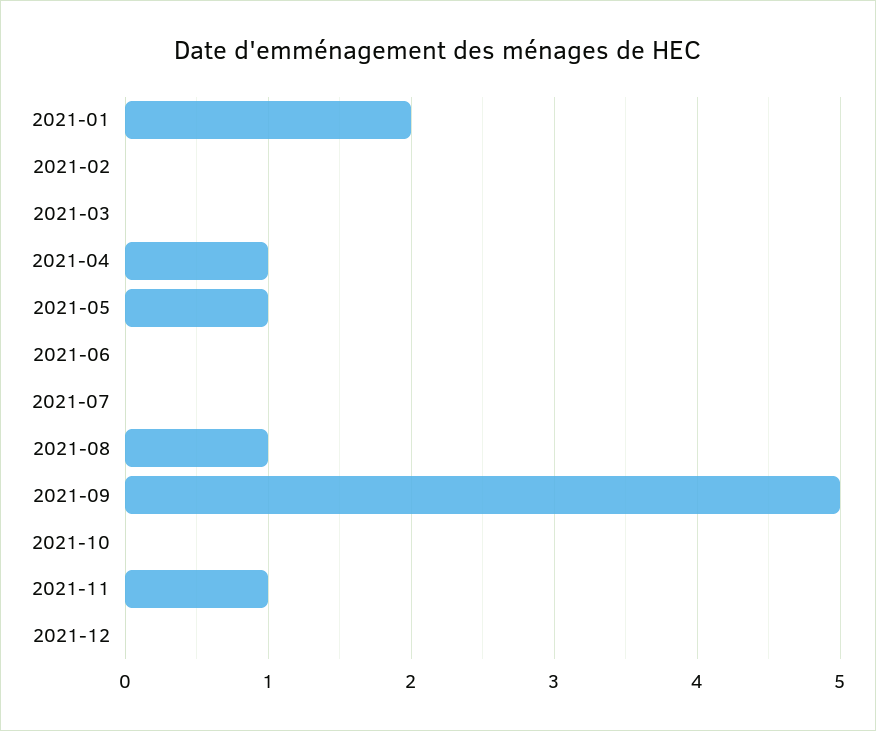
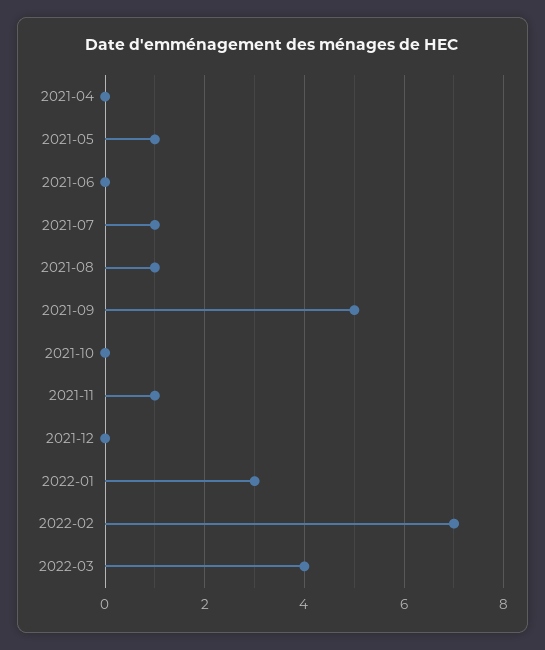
2021-01: 2 -> none
2021-02: 0 -> none
2021-03: 0 -> none
2021-04: 1 -> 0
2021-07: 0 -> 1
2022-01: none -> 3
2022-02: none -> 7
2022-03: none -> 4

